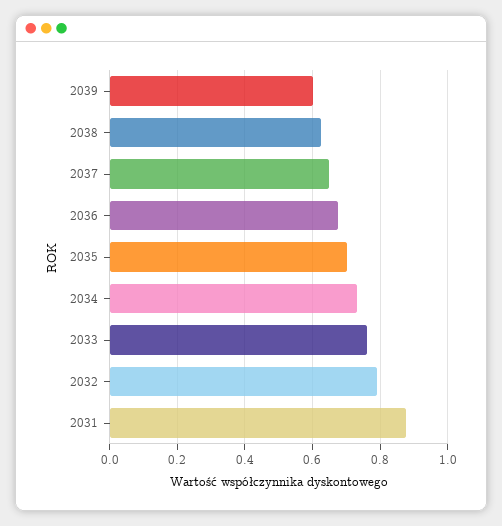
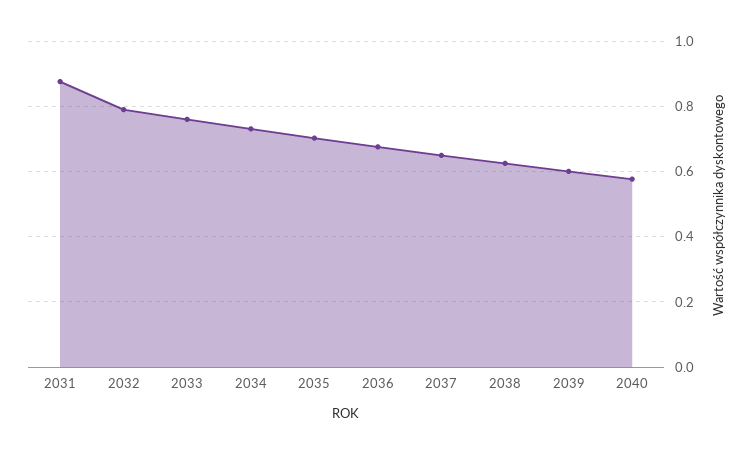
2040: none -> 0.58

